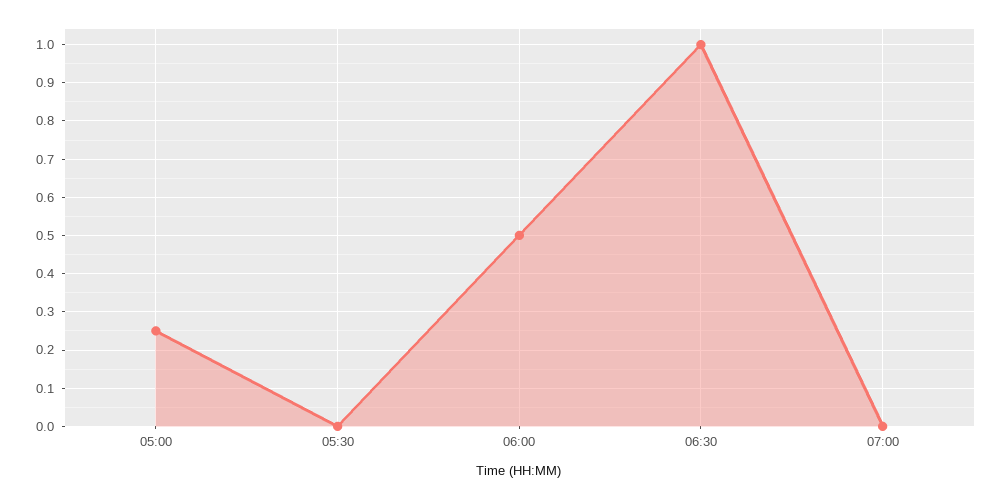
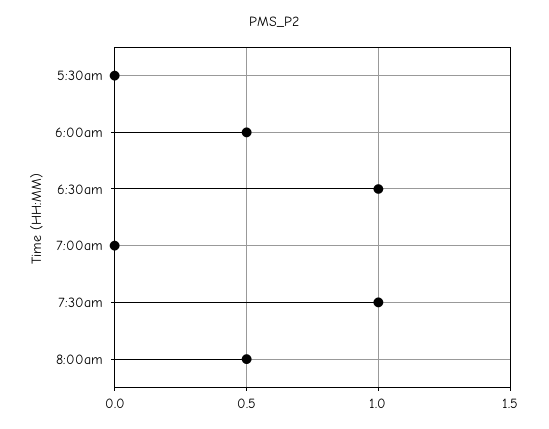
05:00: 0.25 -> none
7:30am: none -> 1
8:00am: none -> 0.5

